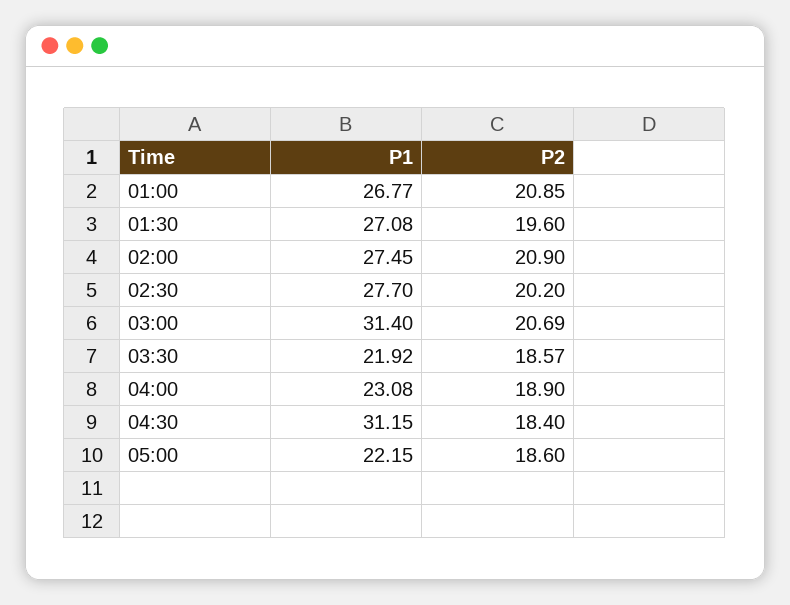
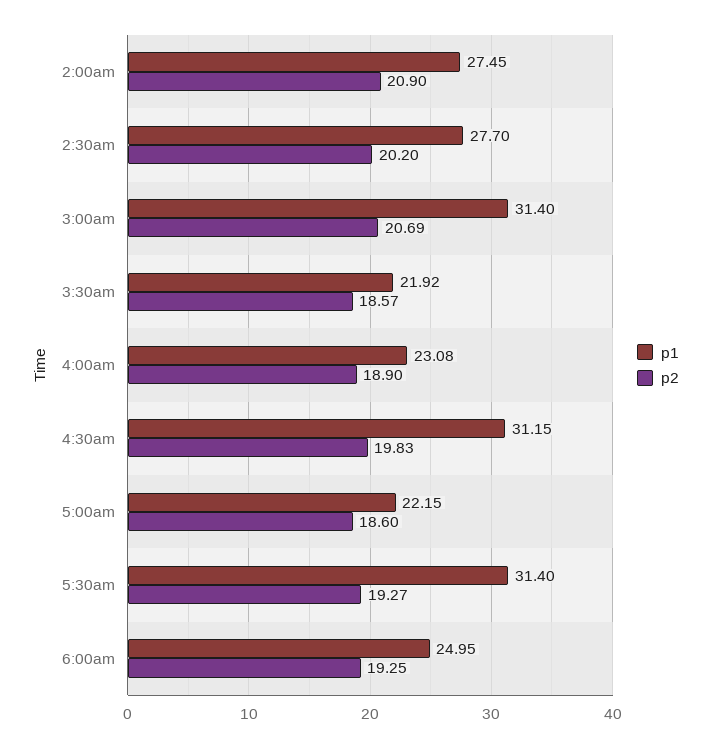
P1, 01:00: 26.77 -> none
P2, 01:00: 20.85 -> none
P1, 01:30: 27.08 -> none
P2, 01:30: 19.6 -> none
P2, 04:30: 18.4 -> 19.83
P1, 5:30am: none -> 31.4
P2, 5:30am: none -> 19.27
P1, 6:00am: none -> 24.95
P2, 6:00am: none -> 19.25

